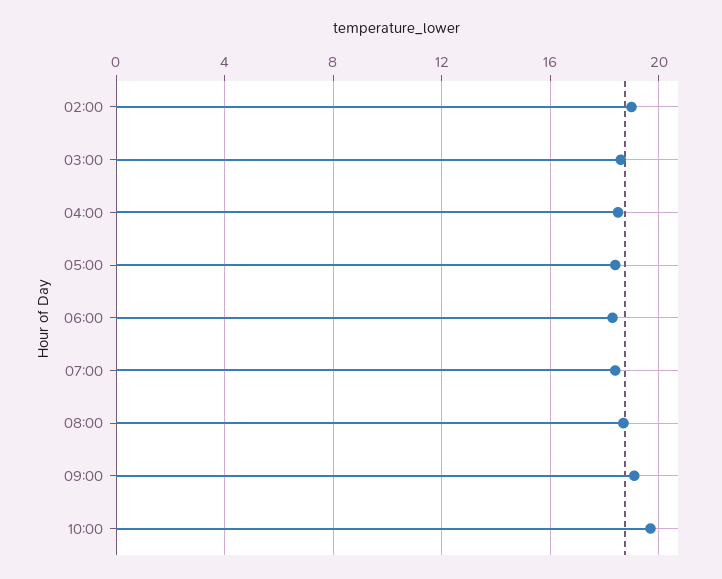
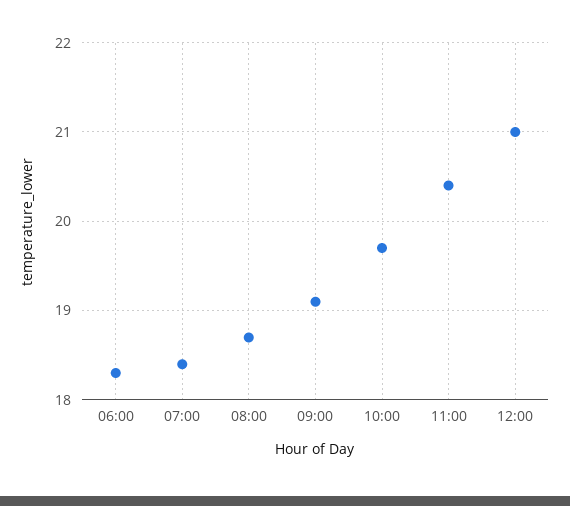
02:00: 19 -> none
03:00: 18.5 -> none
04:00: 18.5 -> none
05:00: 18.5 -> none
11:00: none -> 20.4
12:00: none -> 21

